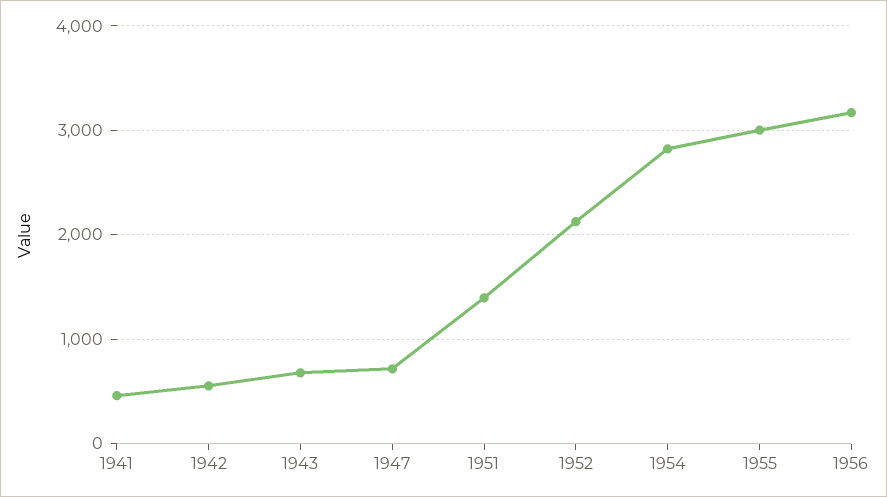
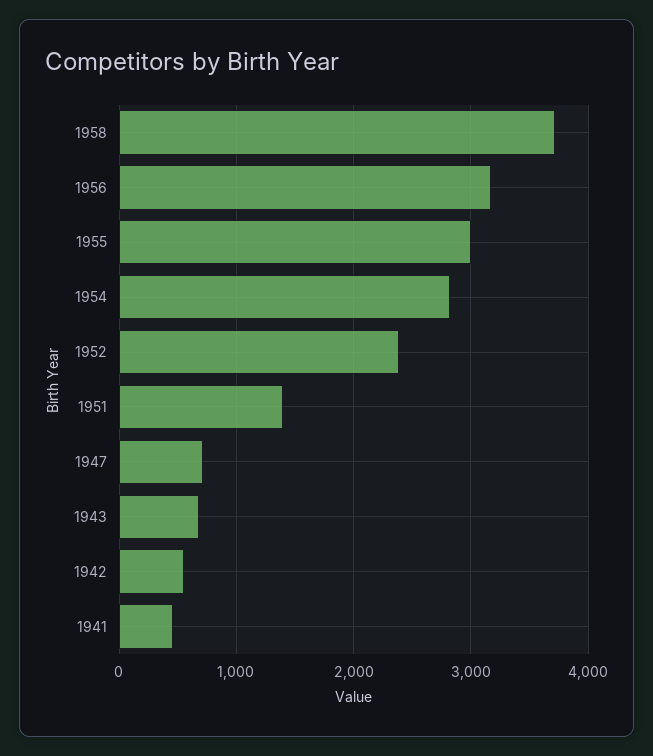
1952: 2100 -> 2400
1958: none -> 3700

